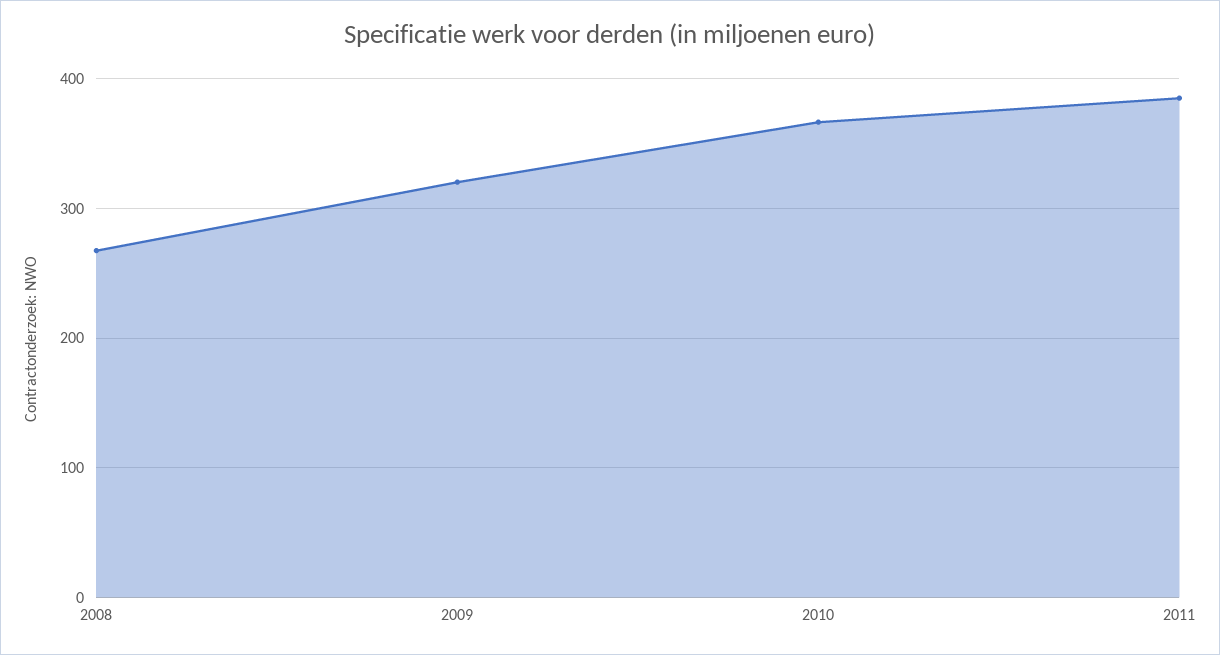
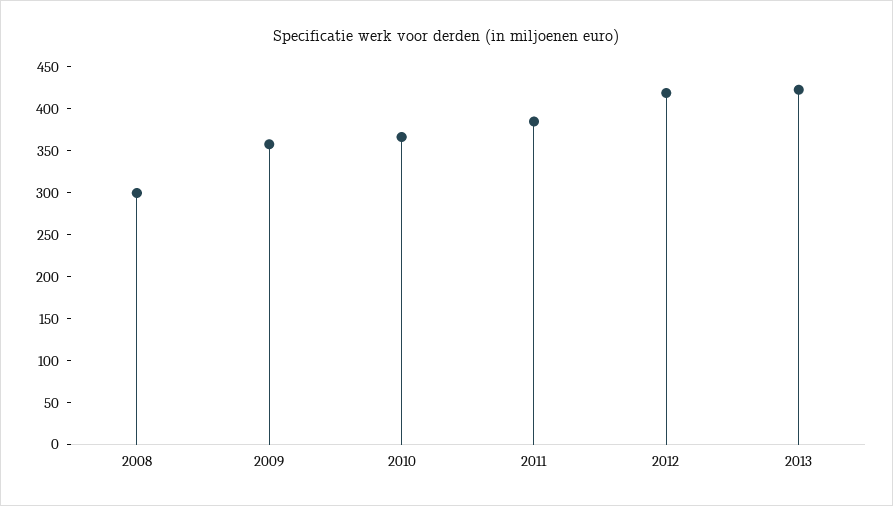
2008: 270 -> 300
2009: 320 -> 360
2012: none -> 420
2013: none -> 420

